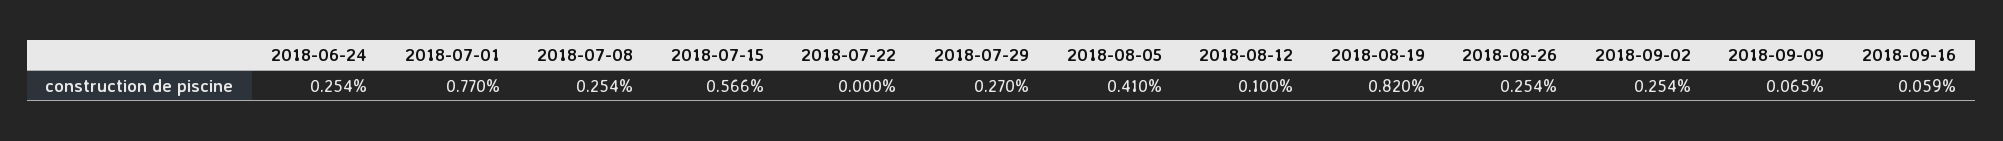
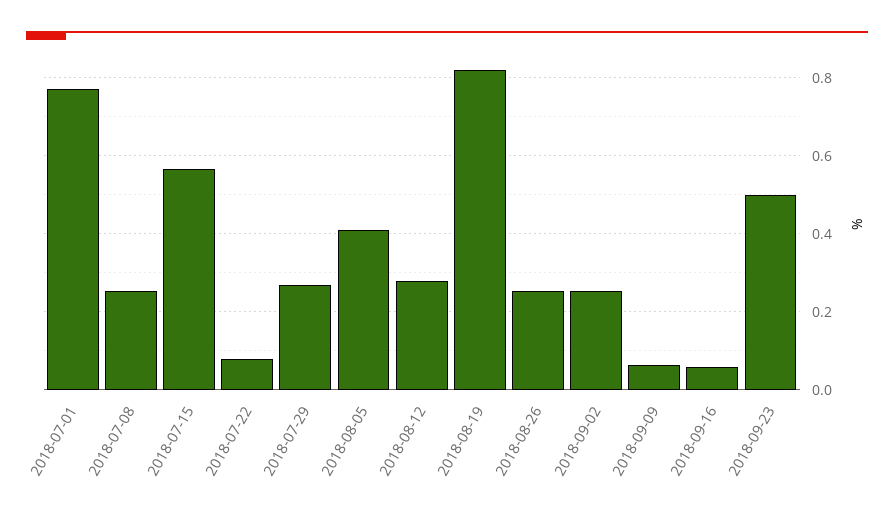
2018-06-24: 0.254 -> none
2018-07-22: 0 -> 0.08
2018-08-12: 0.1 -> 0.28
2018-09-23: none -> 0.5

